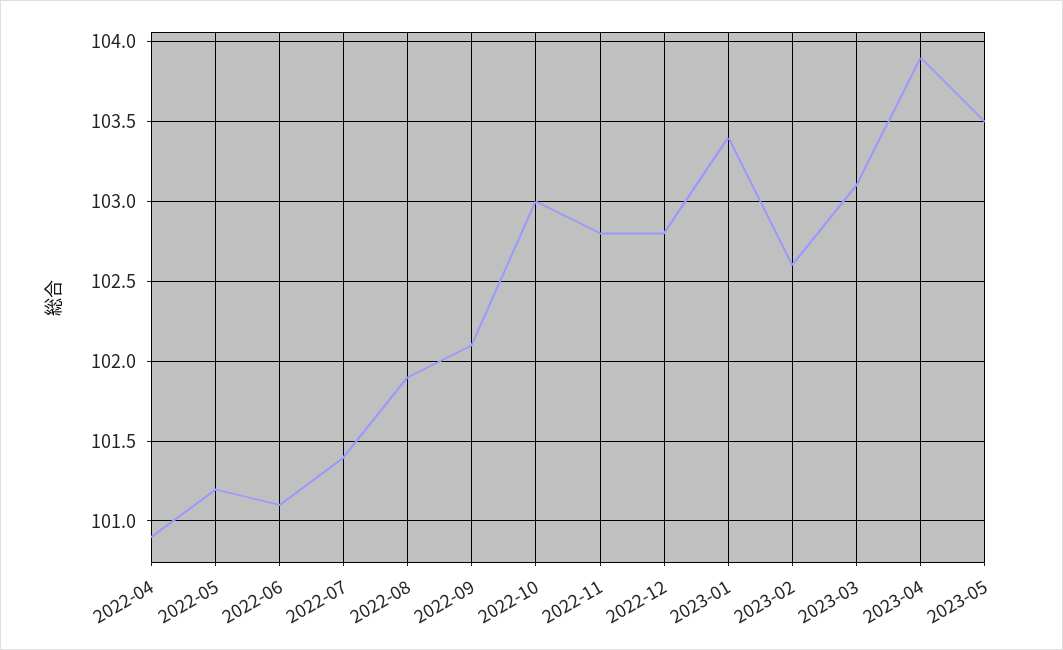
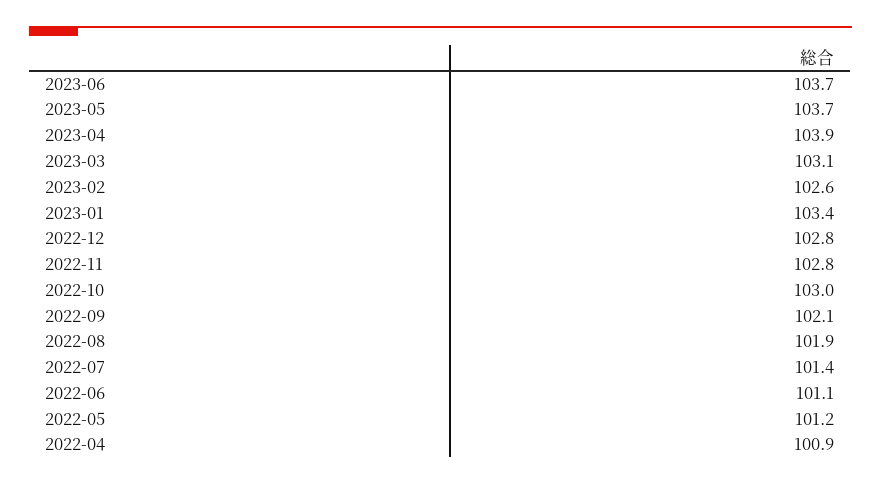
2023-05: 103.5 -> 103.7
2023-06: none -> 103.7

